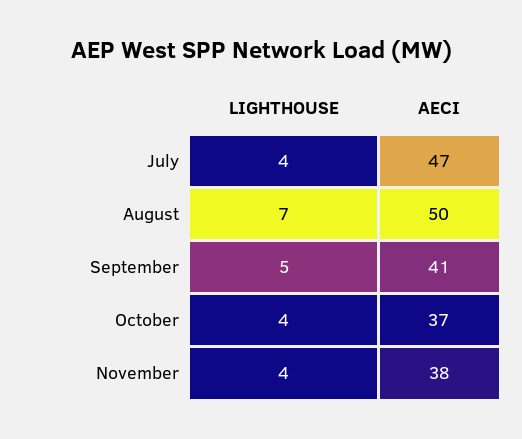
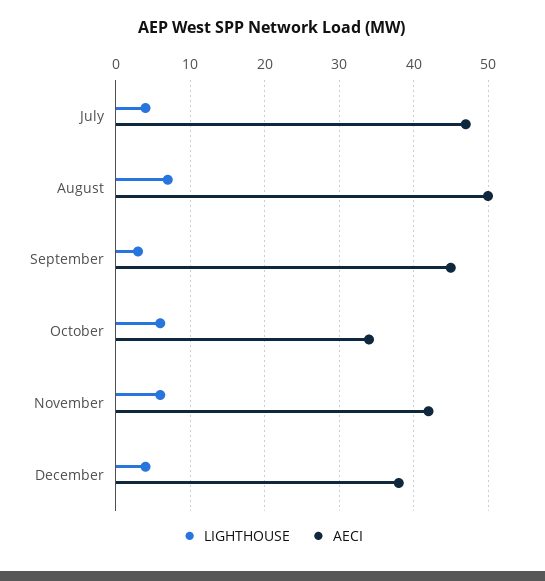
LIGHTHOUSE, September: 5 -> 3
AECI, September: 41 -> 45
LIGHTHOUSE, October: 4 -> 6
AECI, October: 37 -> 34
LIGHTHOUSE, November: 4 -> 6
AECI, November: 38 -> 42
LIGHTHOUSE, December: none -> 4
AECI, December: none -> 38

